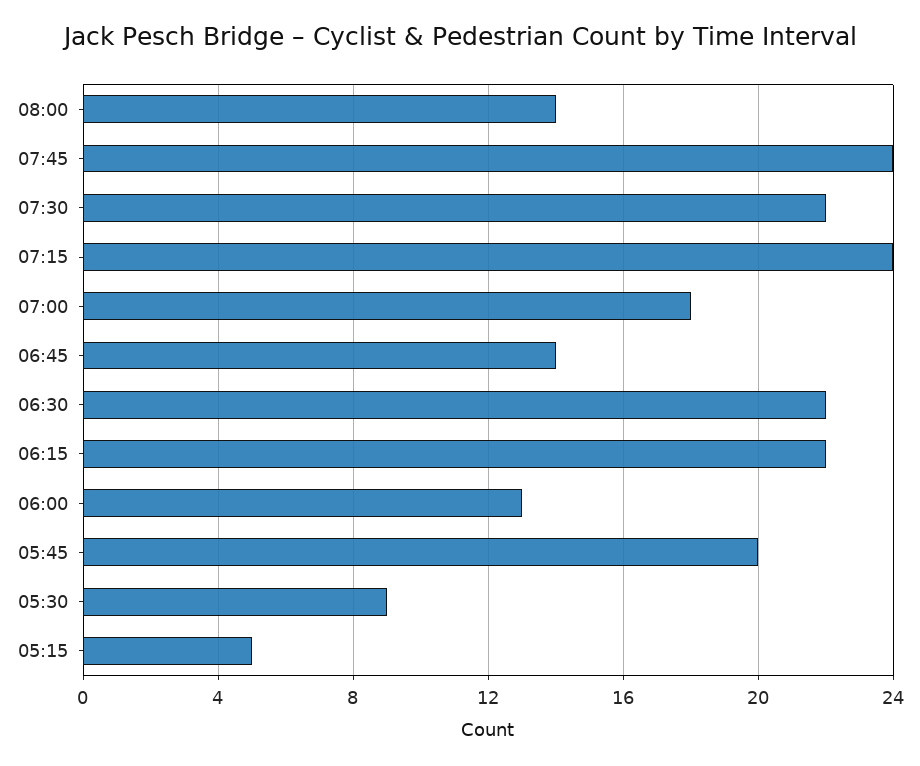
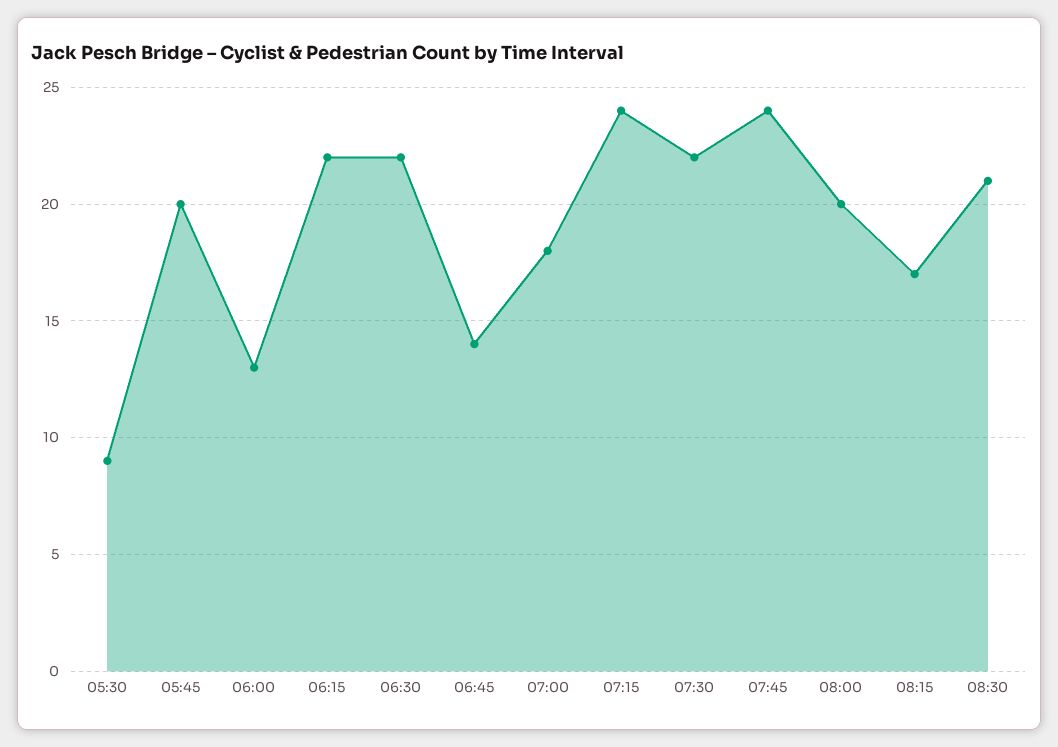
08:00: 14 -> 20
05:15: 5 -> none
08:15: none -> 17
08:30: none -> 21

